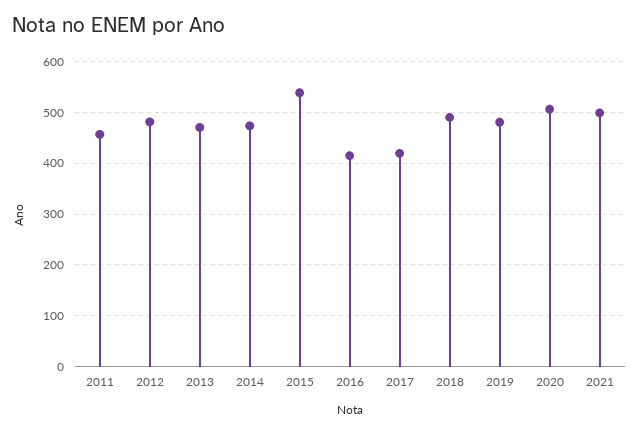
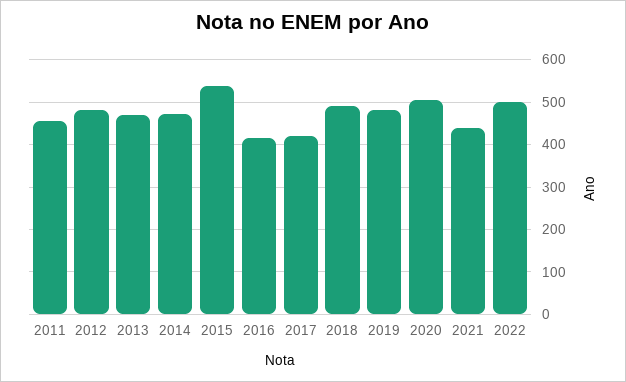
2021: 500 -> 440
2022: none -> 500

